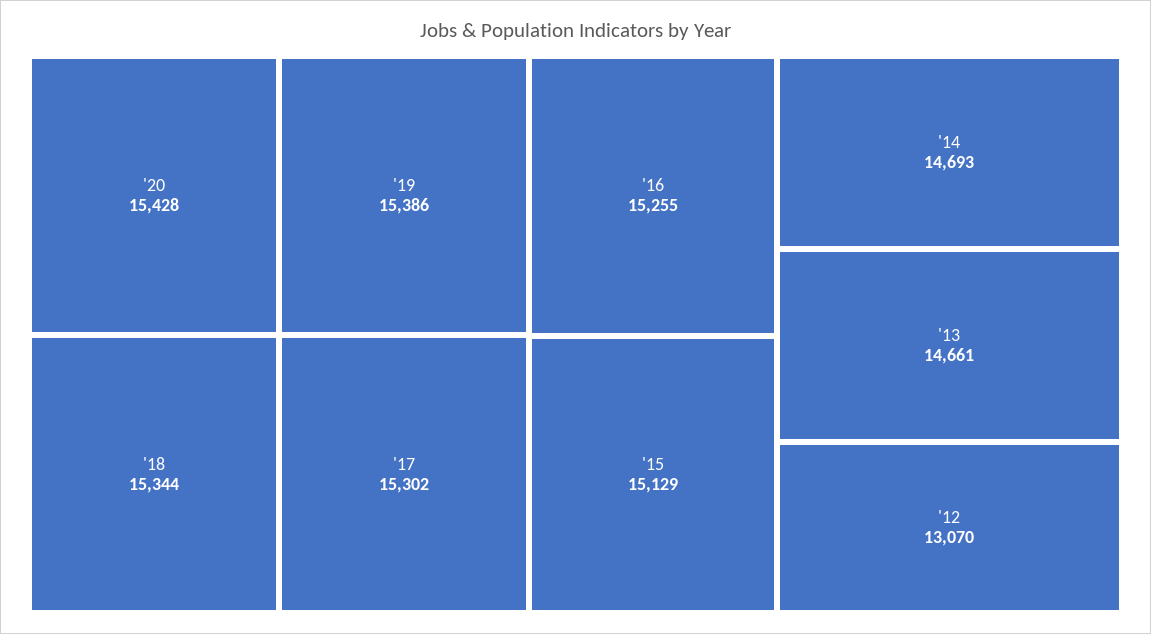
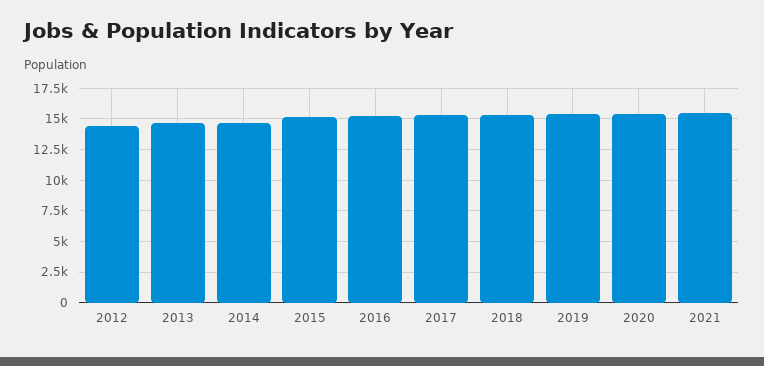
'12: 13070 -> 14500
2021: none -> 15500

